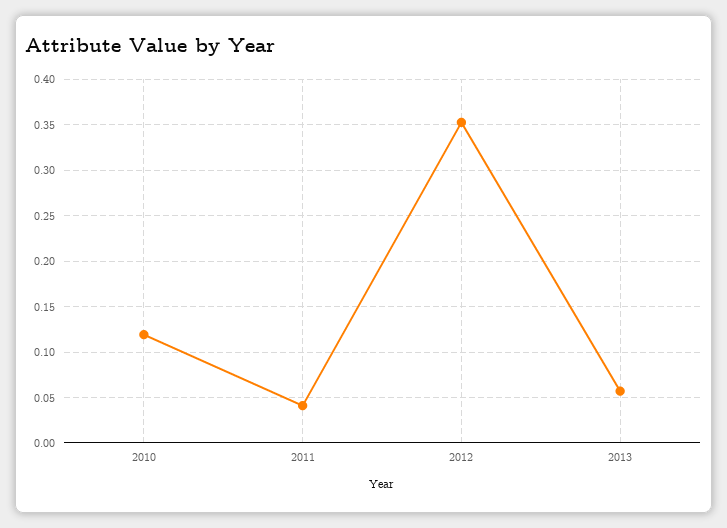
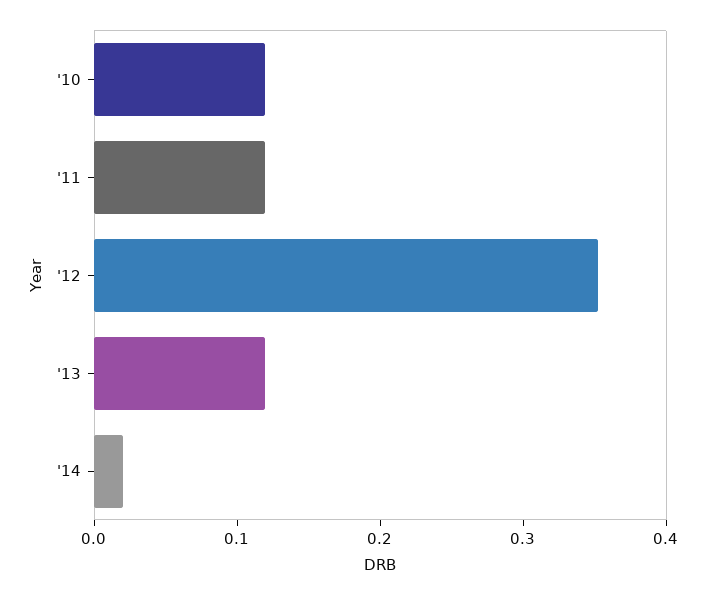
2011: 0.04 -> 0.12
2013: 0.06 -> 0.12
'14: none -> 0.02

